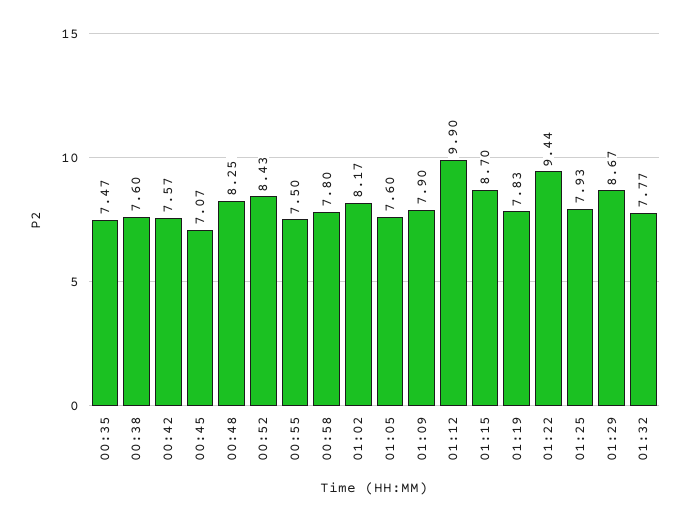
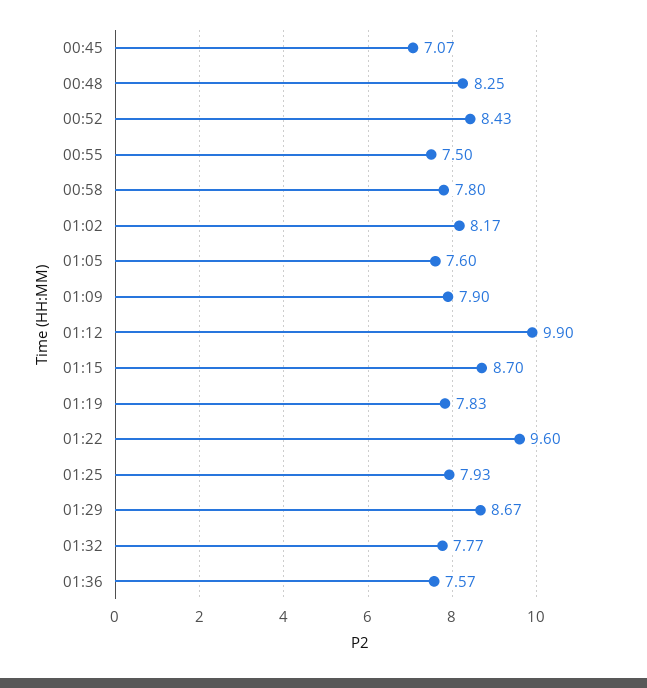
00:35: 7.47 -> none
00:38: 7.6 -> none
00:42: 7.57 -> none
01:22: 9.44 -> 9.6
01:36: none -> 7.57

